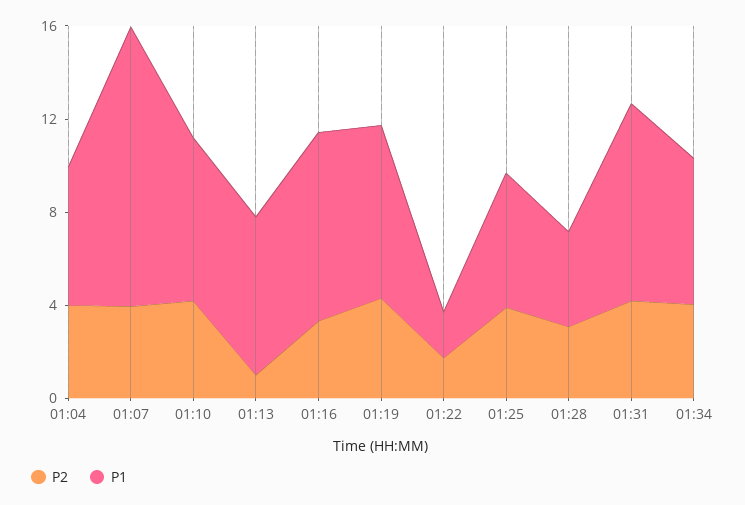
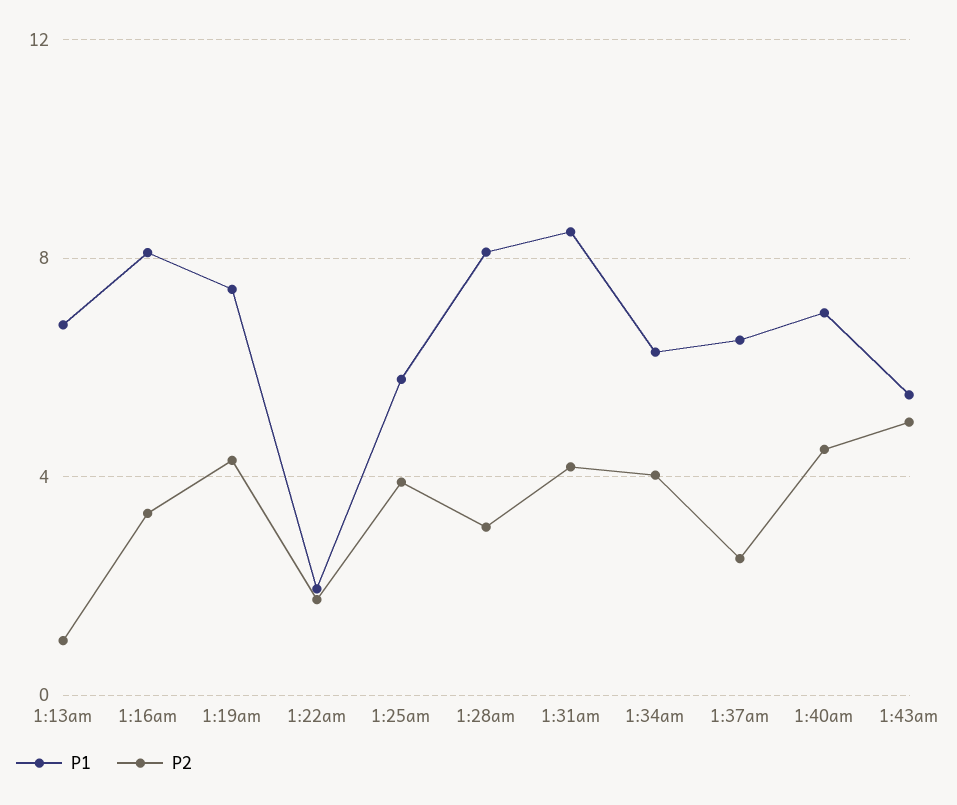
P2, 01:04: 4 -> none
P1, 01:04: 6 -> none
P2, 01:07: 4 -> none
P1, 01:07: 12 -> none
P2, 01:10: 4 -> none
P1, 01:10: 7 -> none
P1, 01:28: 4 -> 8
P1, 1:37am: none -> 6.5
P2, 1:37am: none -> 2.5
P1, 1:40am: none -> 7
P2, 1:40am: none -> 4.5
P1, 1:43am: none -> 5.5
P2, 1:43am: none -> 5

